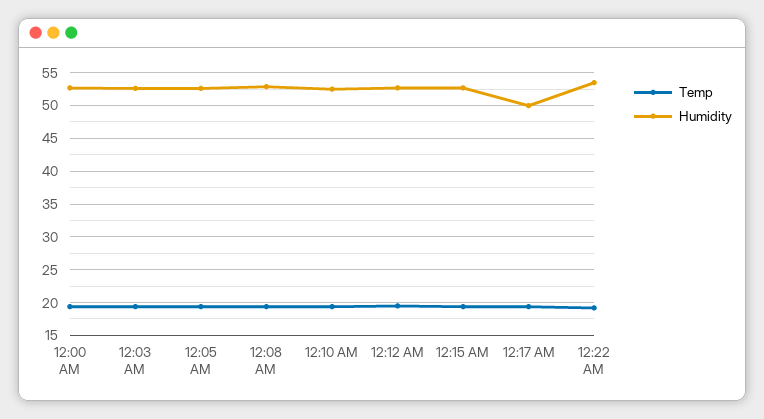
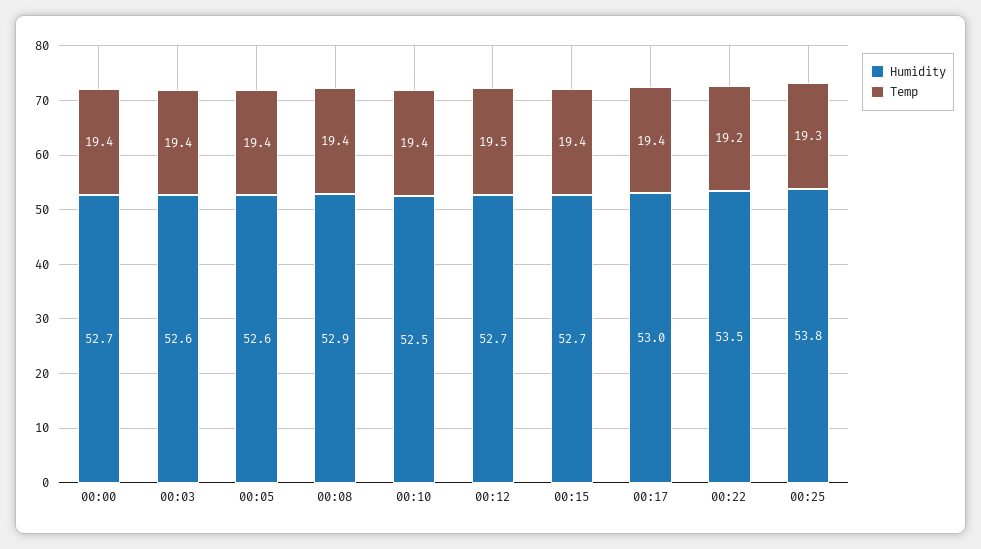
Humidity, 12:17 AM: 50 -> 53
Humidity, 00:25: none -> 53.8
Temp, 00:25: none -> 19.3

